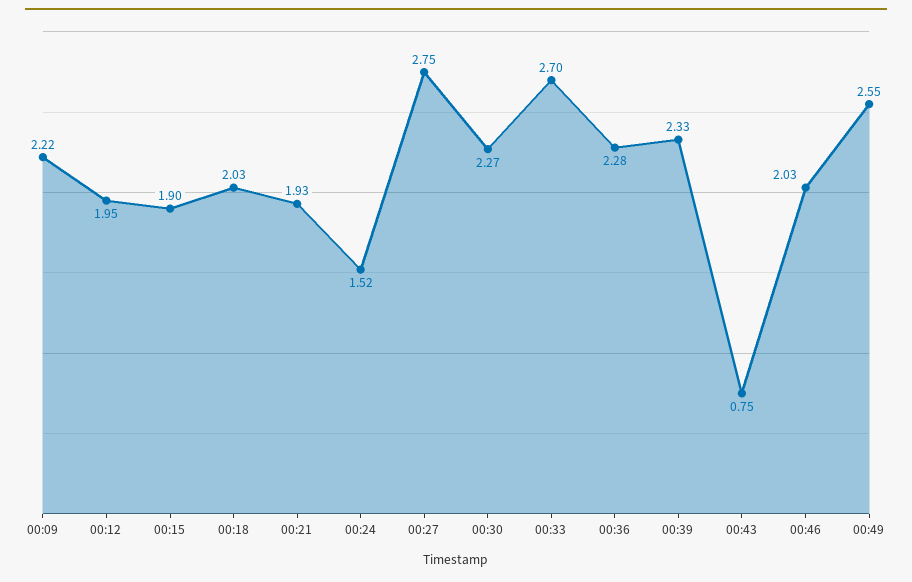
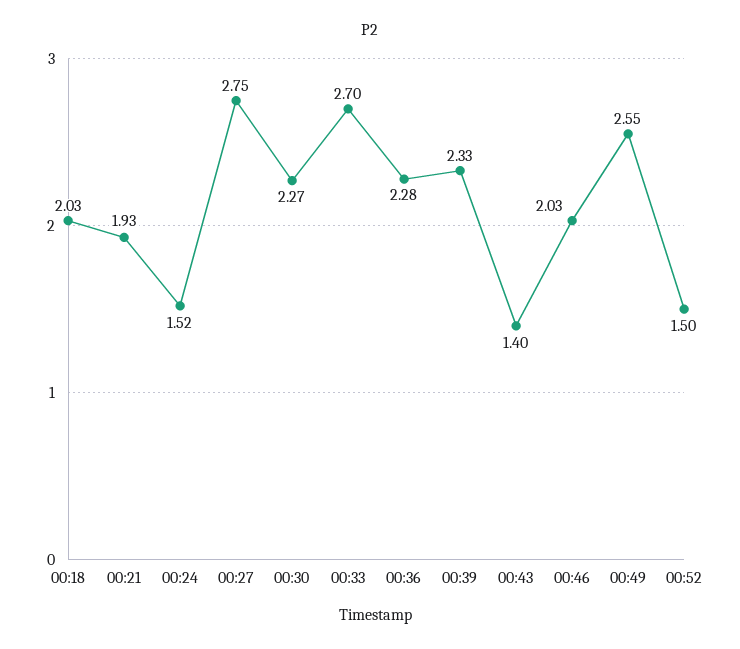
00:09: 2.22 -> none
00:12: 1.95 -> none
00:15: 1.9 -> none
00:43: 0.75 -> 1.4
00:52: none -> 1.5

